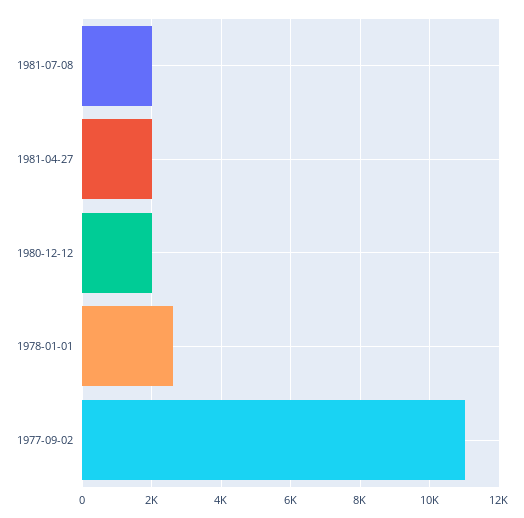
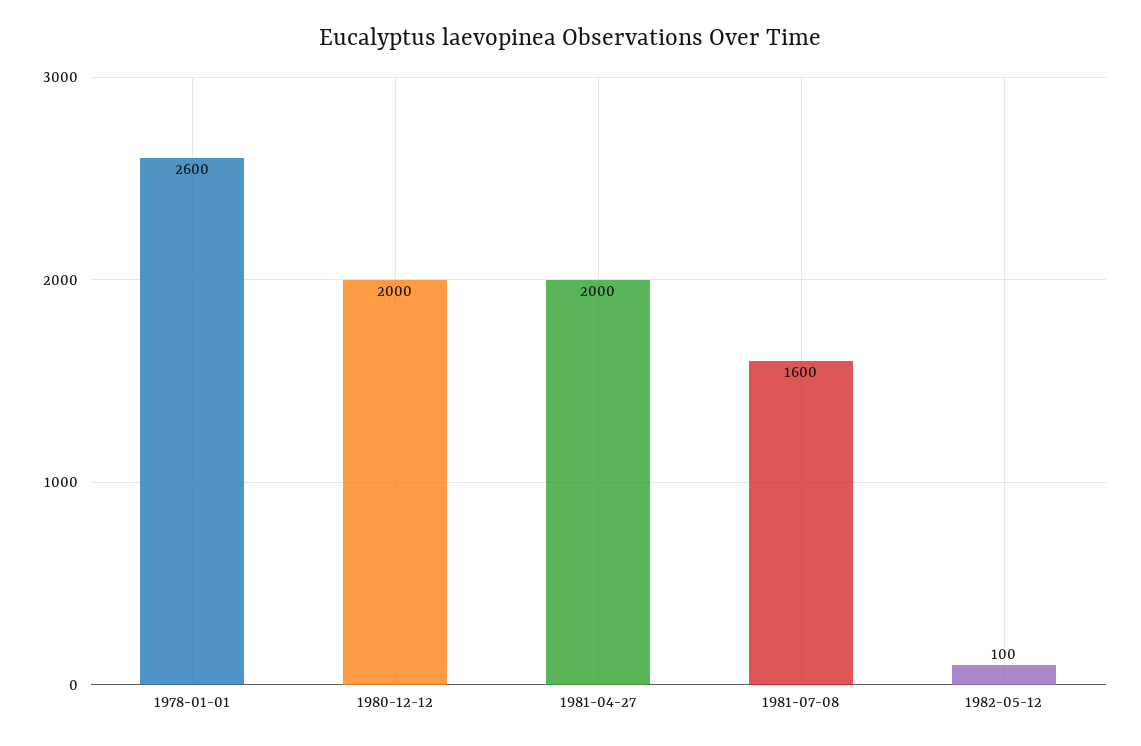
1981-07-08: 2000 -> 1600
1977-09-02: 11000 -> none
1982-05-12: none -> 100

